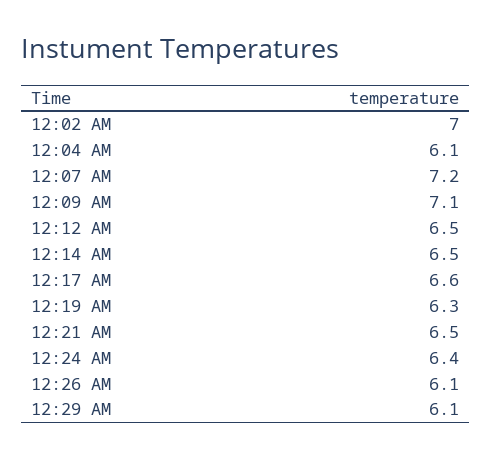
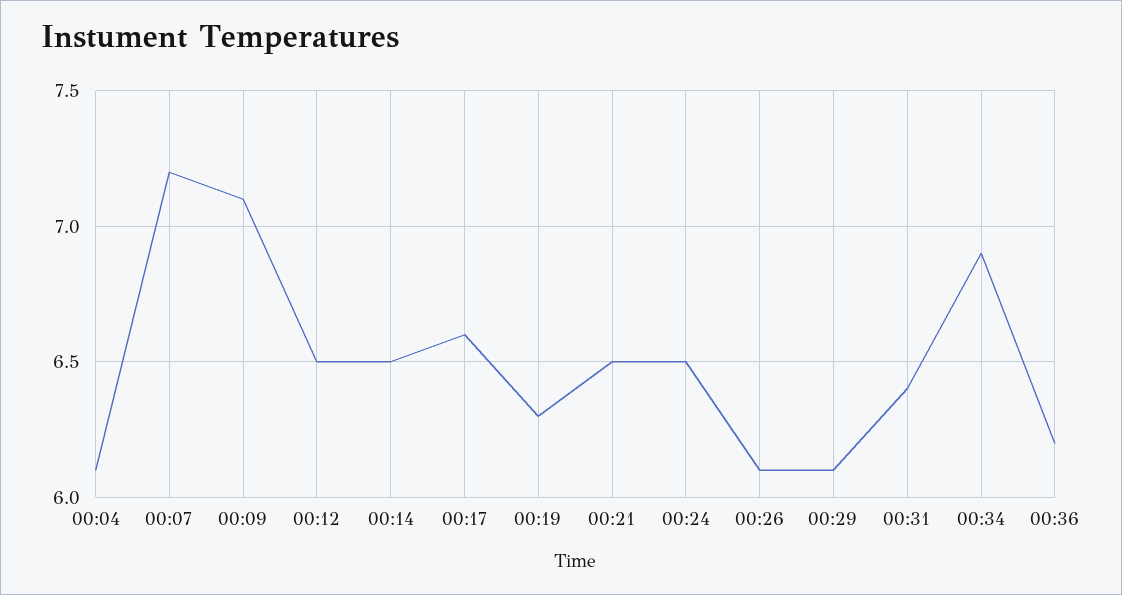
12:02 AM: 7 -> none
12:24 AM: 6.4 -> 6.5
00:31: none -> 6.4
00:34: none -> 6.9
00:36: none -> 6.2

